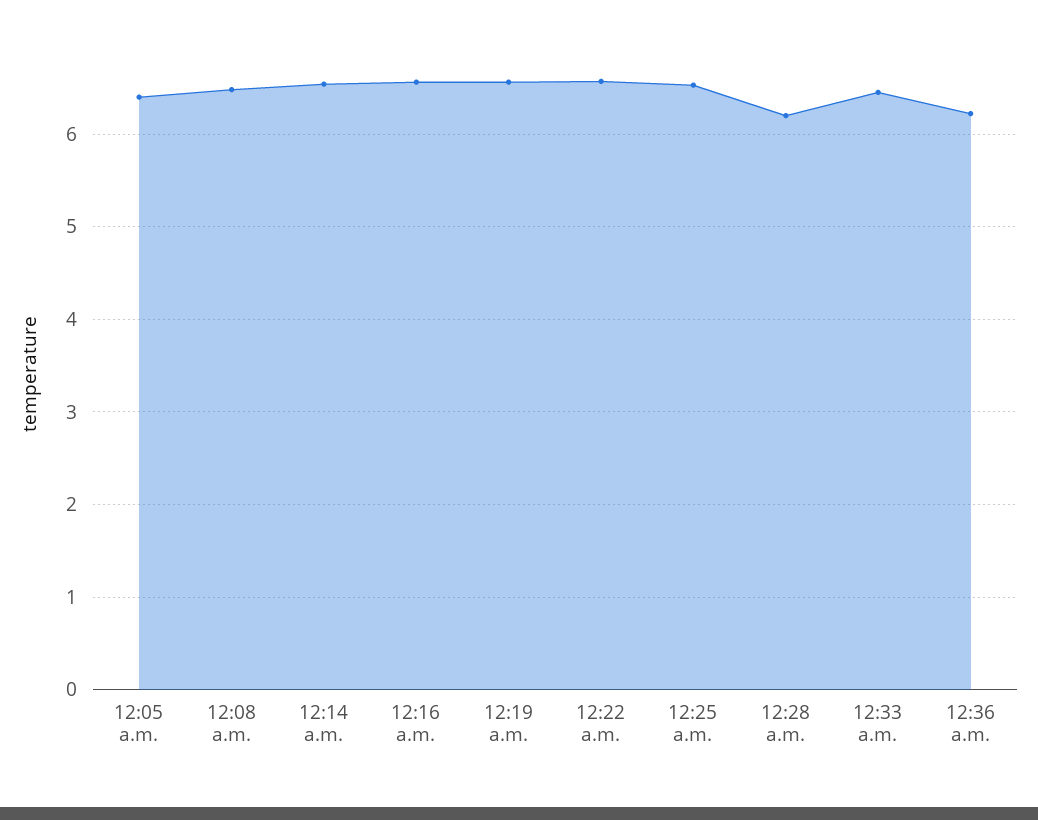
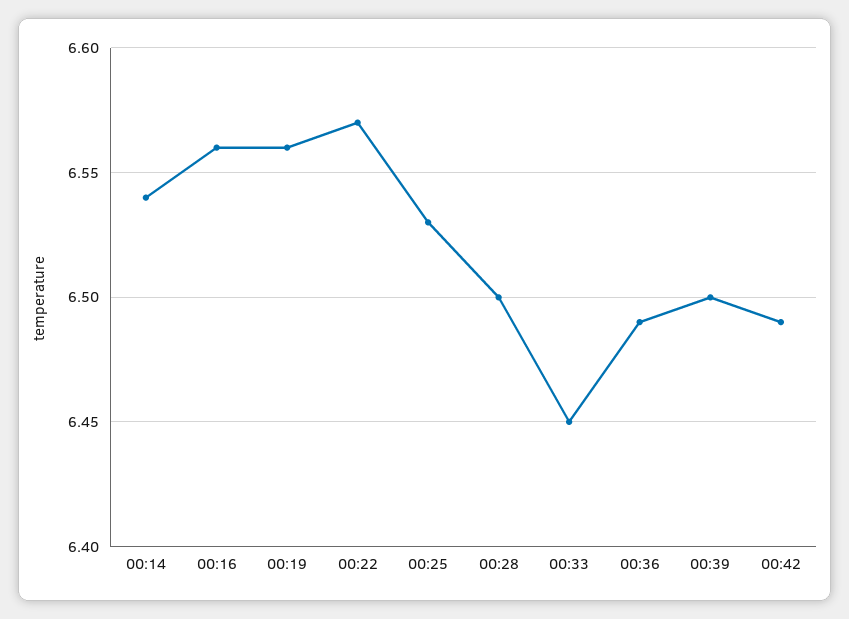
12:05 a.m.: 6.4 -> none
12:08 a.m.: 6.5 -> none
12:28 a.m.: 6.2 -> 6.5
12:36 a.m.: 6.2 -> 6.49
00:39: none -> 6.5
00:42: none -> 6.49

